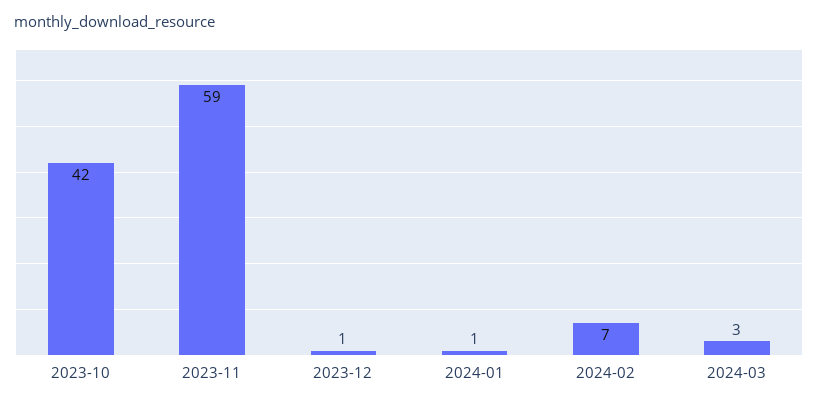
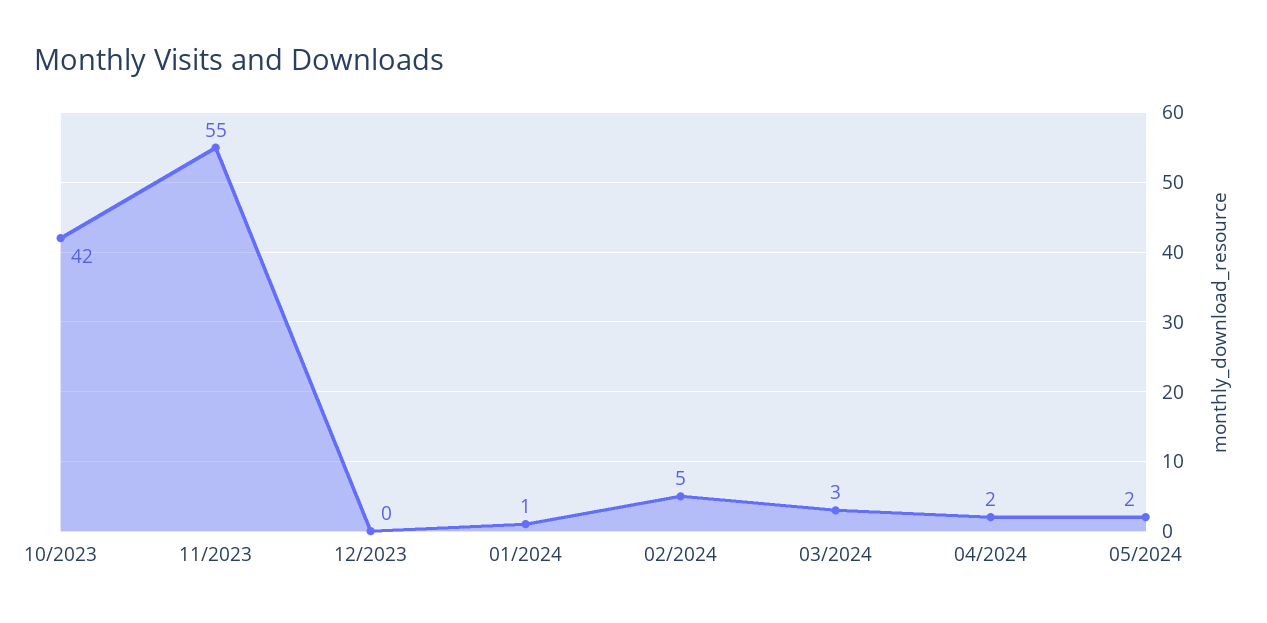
2023-11: 59 -> 55
2023-12: 1 -> 0
2024-02: 7 -> 5
04/2024: none -> 2
05/2024: none -> 2

